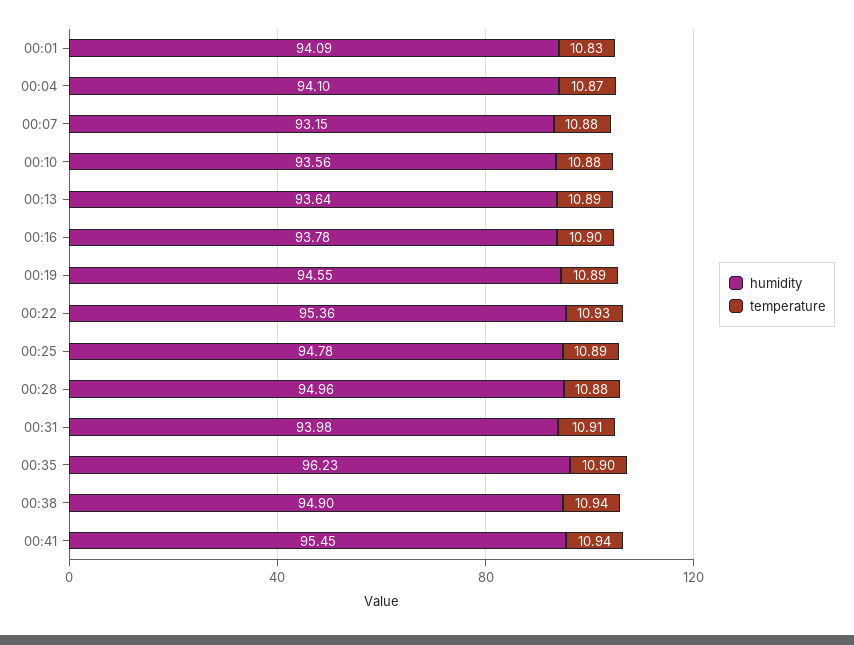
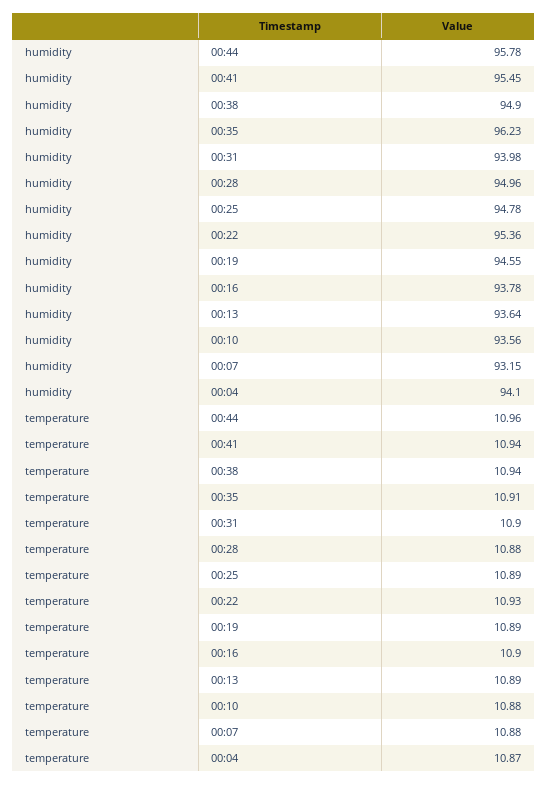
humidity, 00:01: 94.09 -> none
temperature, 00:01: 10.83 -> none
temperature, 00:31: 10.91 -> 10.9
temperature, 00:35: 10.9 -> 10.91
humidity, 00:44: none -> 95.78
temperature, 00:44: none -> 10.96

